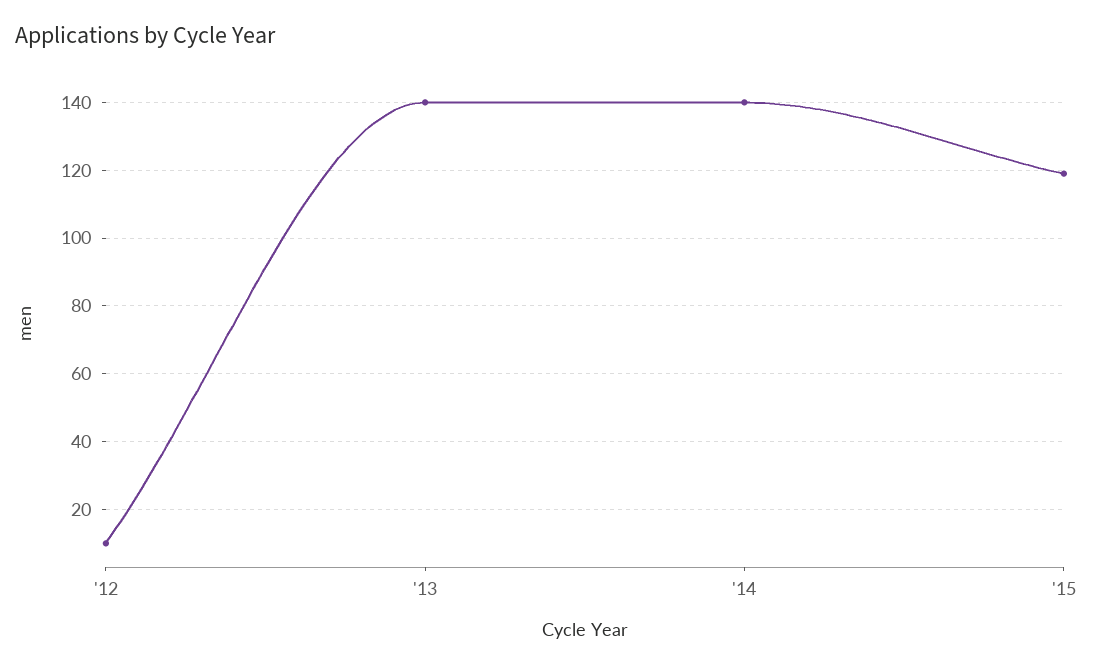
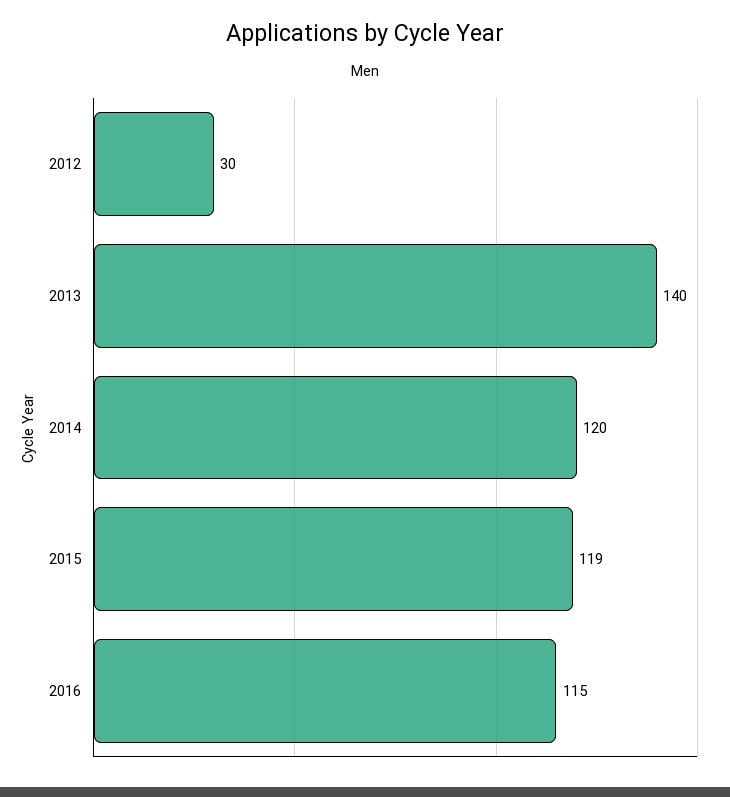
'12: 10 -> 30
'14: 140 -> 120
2016: none -> 115

